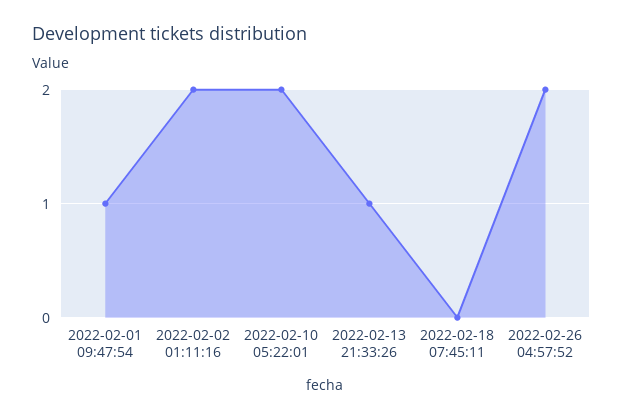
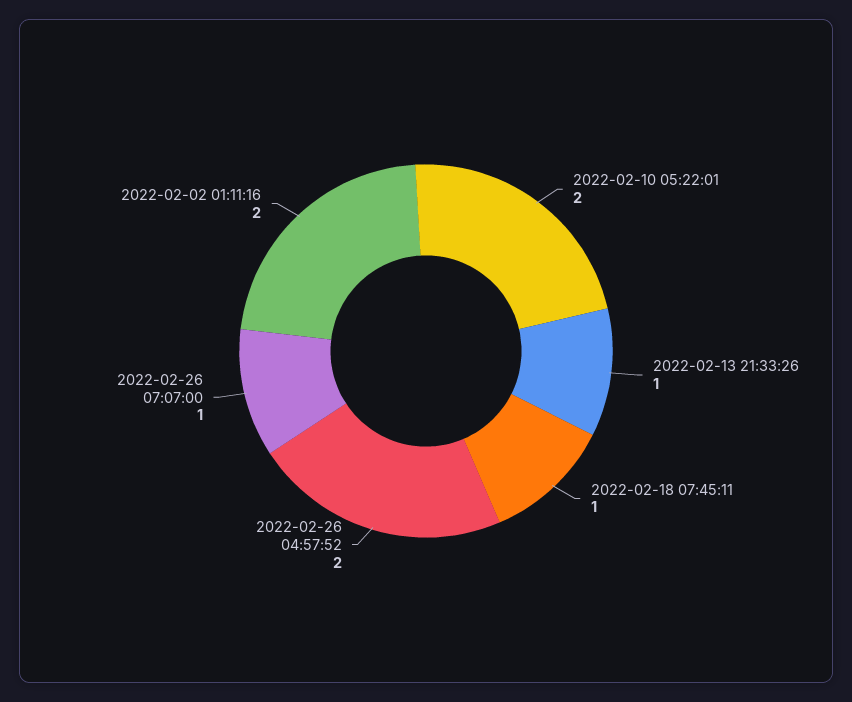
2022-02-01 09:47:54: 1 -> none
2022-02-18 07:45:11: 0 -> 1
2022-02-26 07:07:00: none -> 1

